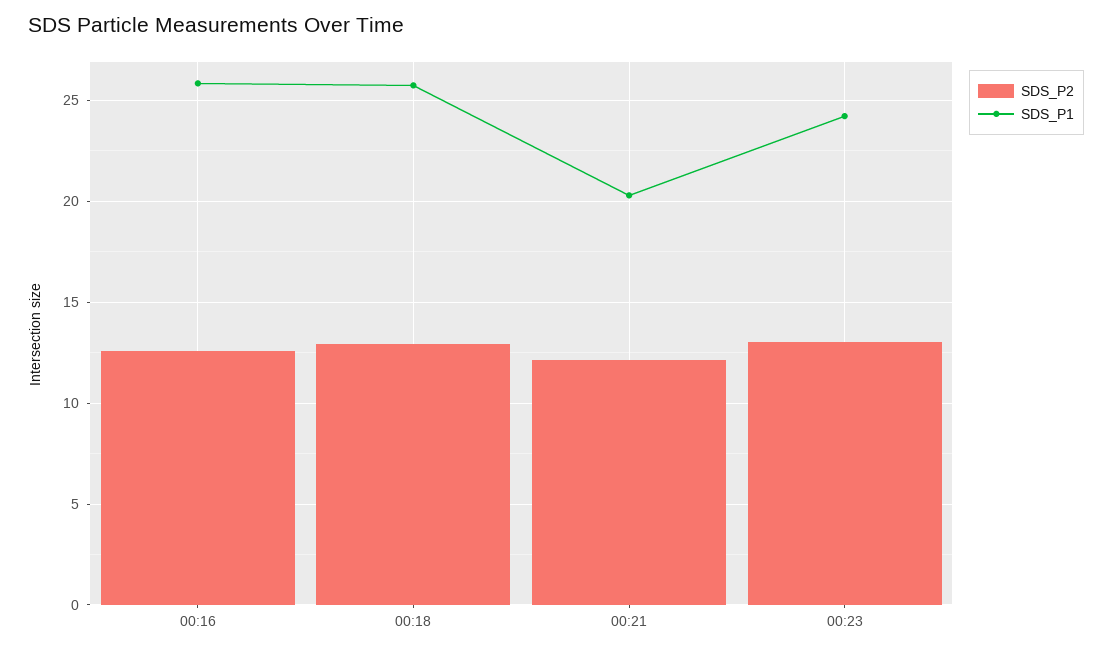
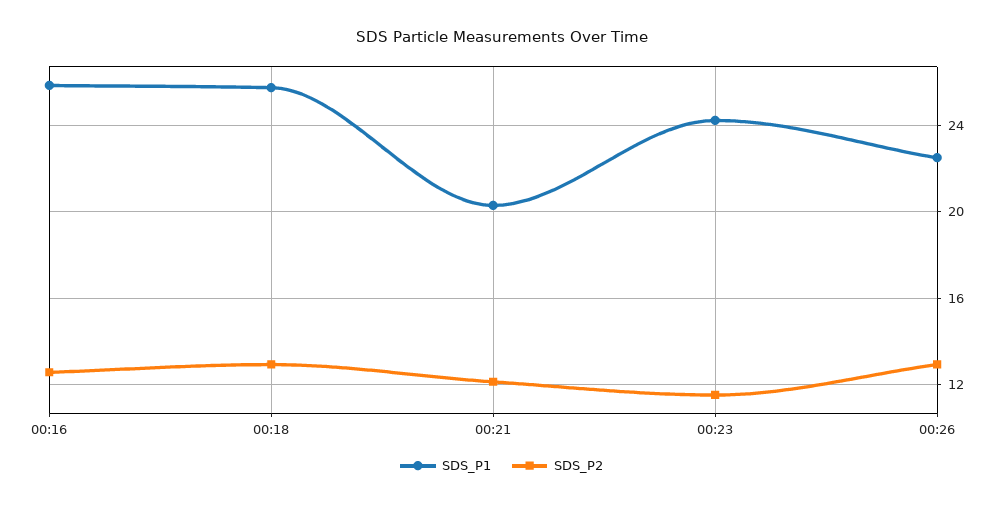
SDS_P2, 00:23: 13 -> 11.5
SDS_P1, 00:26: none -> 22.5
SDS_P2, 00:26: none -> 13

